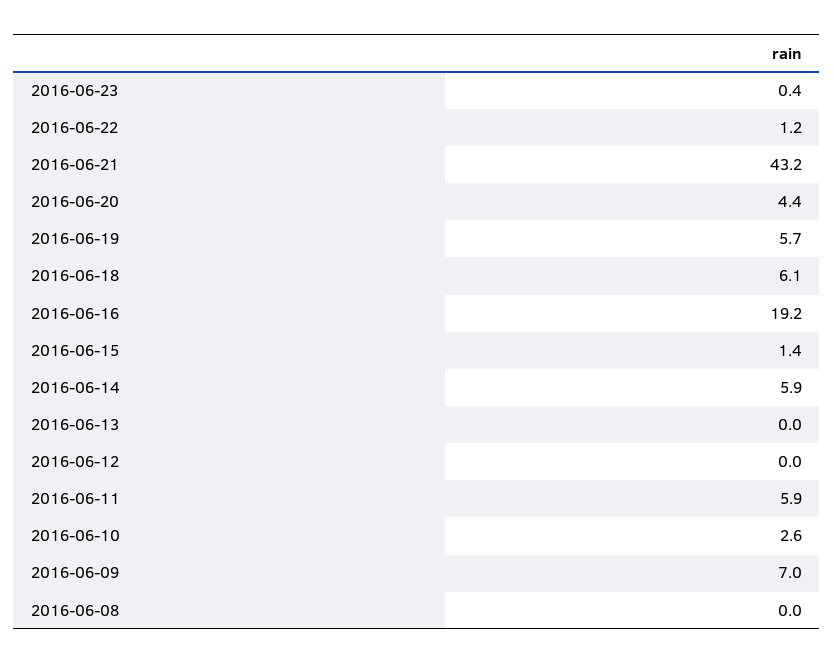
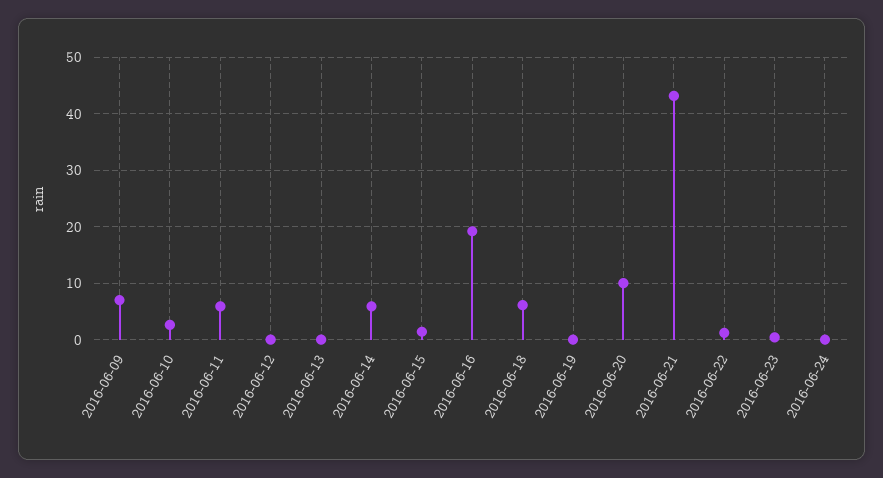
2016-06-20: 4.4 -> 10
2016-06-19: 5.7 -> 0
2016-06-08: 0 -> none
2016-06-24: none -> 0

